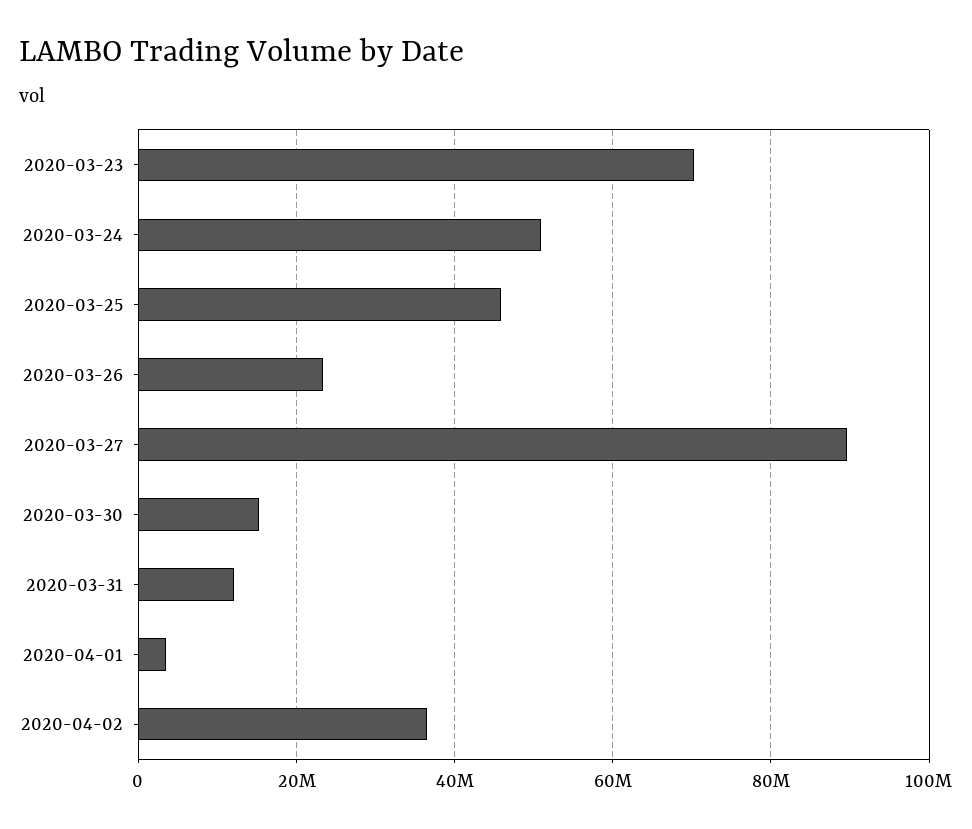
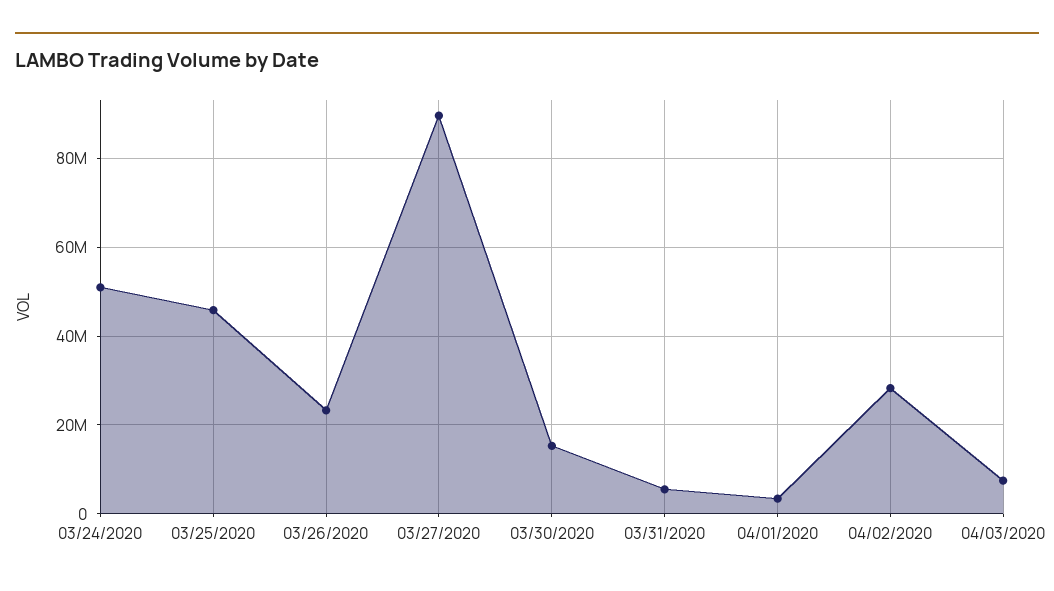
2020-03-23: 70000000 -> none
2020-03-31: 12000000 -> 6000000
2020-04-02: 36000000 -> 28000000
04/03/2020: none -> 8000000

